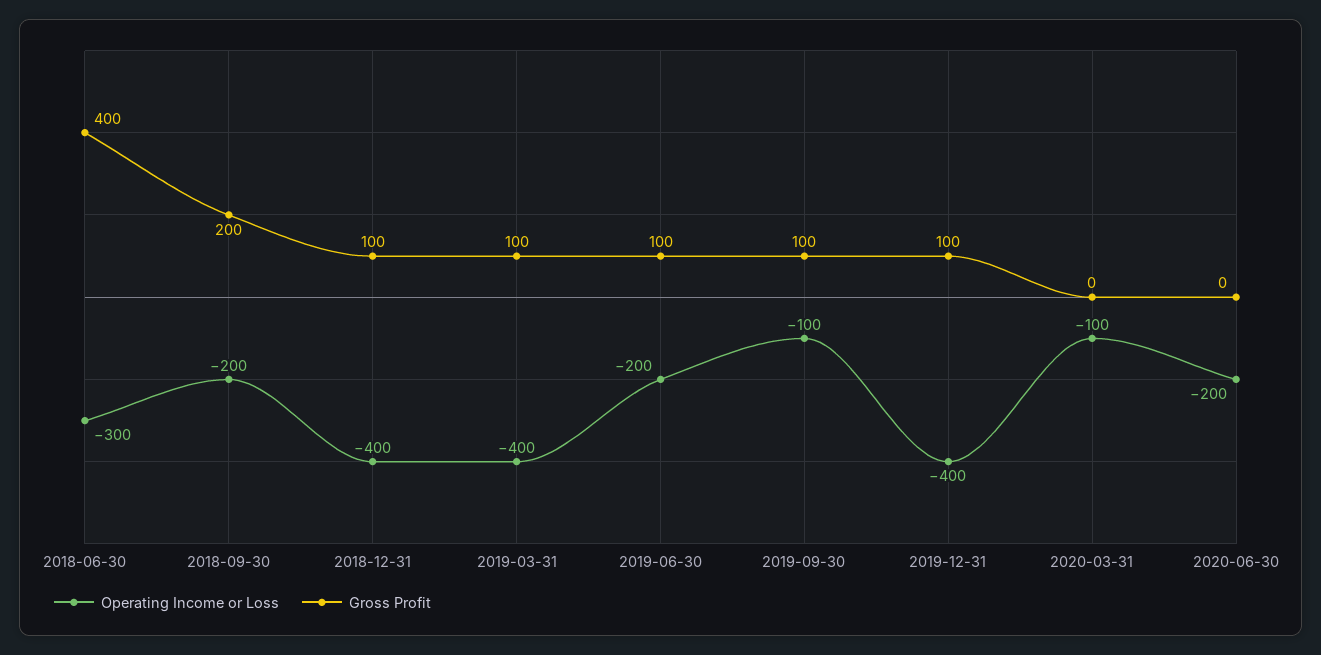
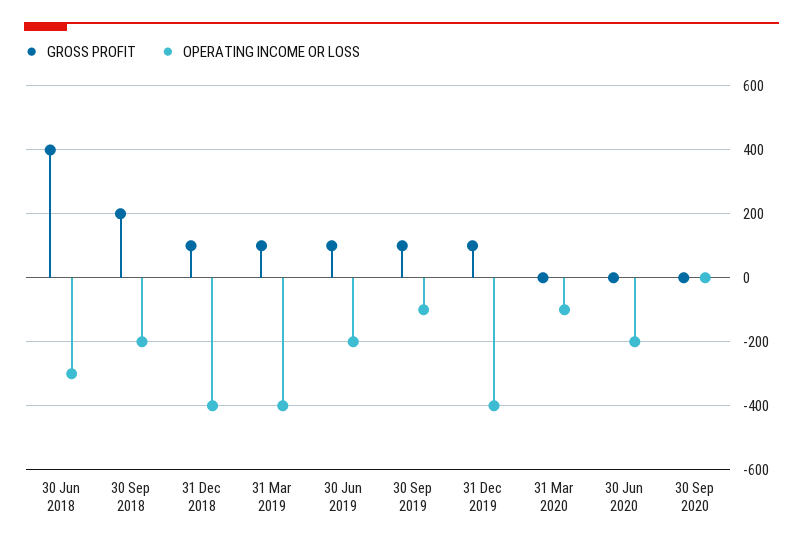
Gross Profit, 30 Sep 2020: none -> 0
Operating Income or Loss, 30 Sep 2020: none -> 0

